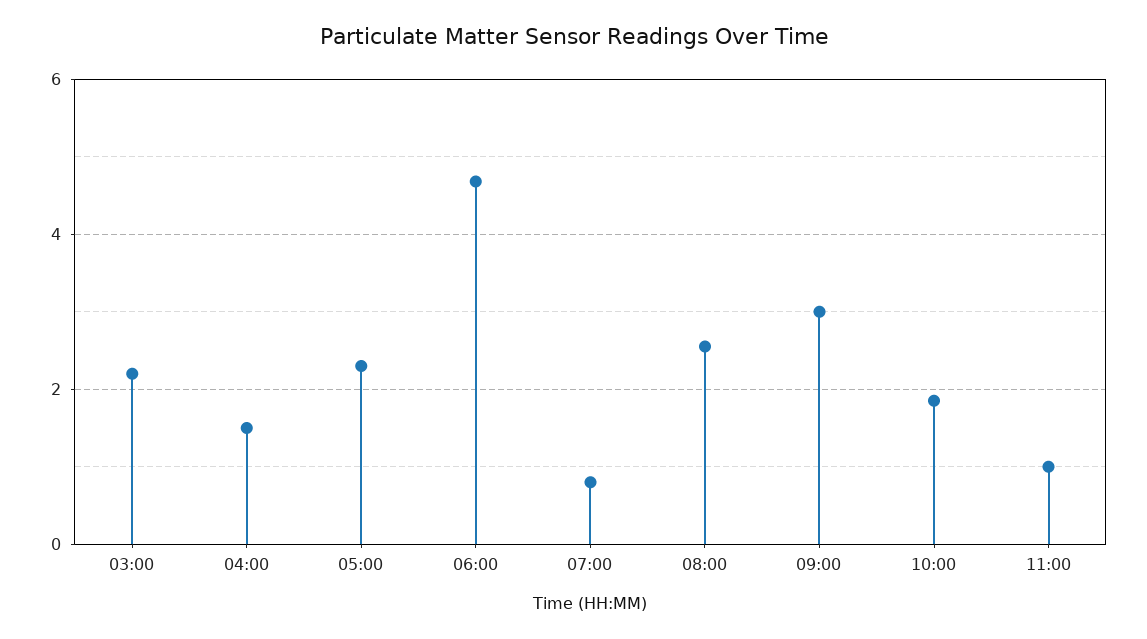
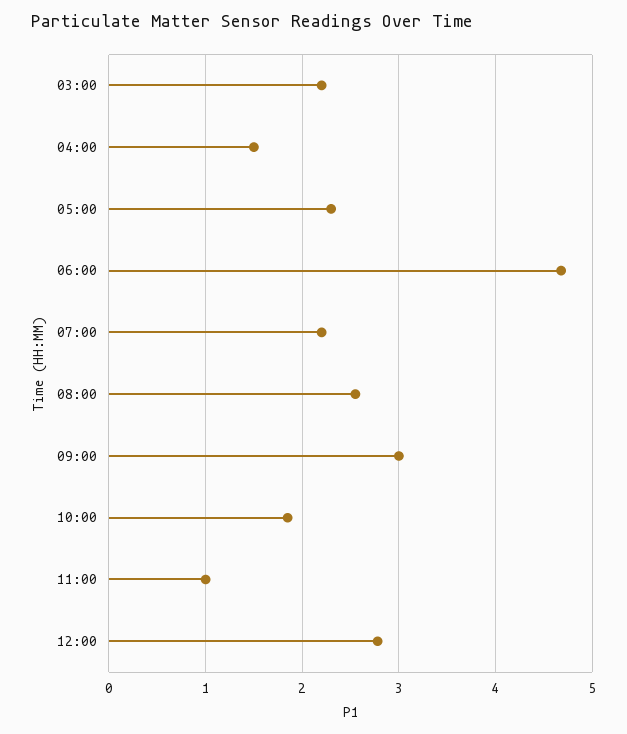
07:00: 0.8 -> 2.2
12:00: none -> 2.8

